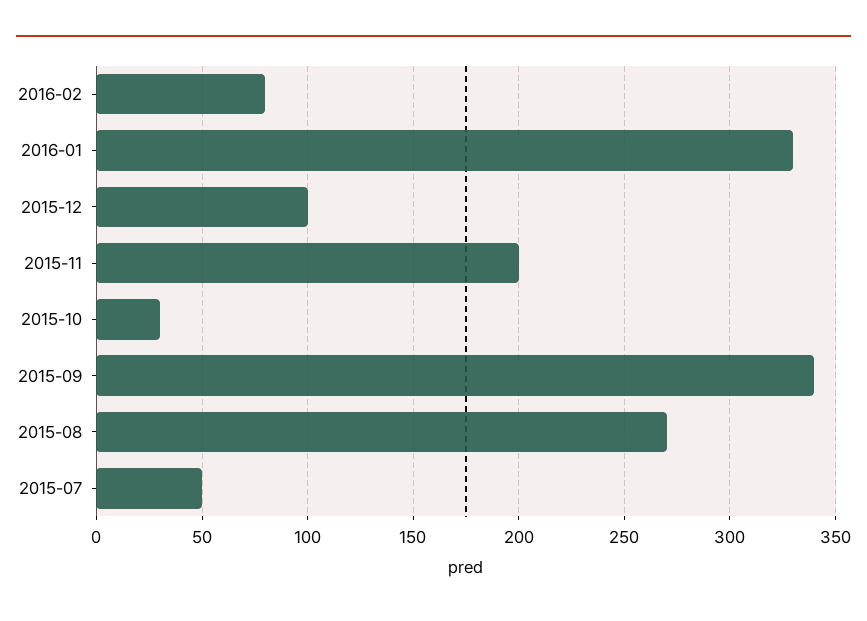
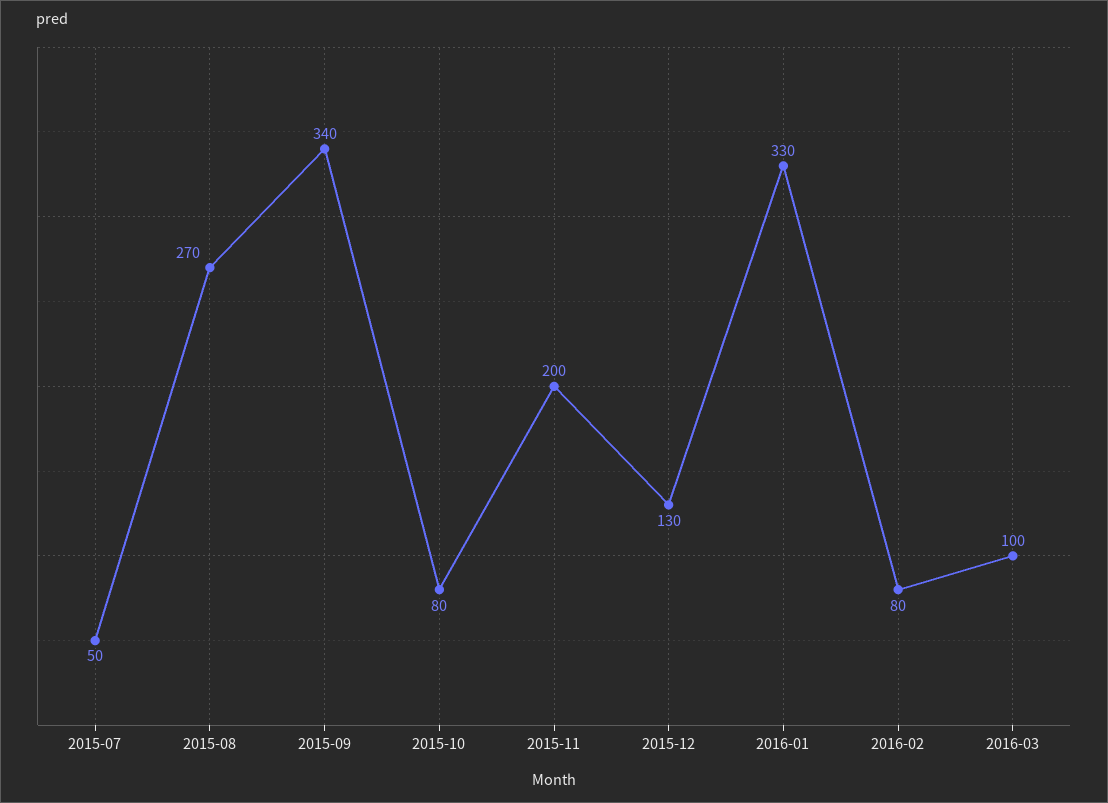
2015-12: 100 -> 130
2015-10: 30 -> 80
2016-03: none -> 100

